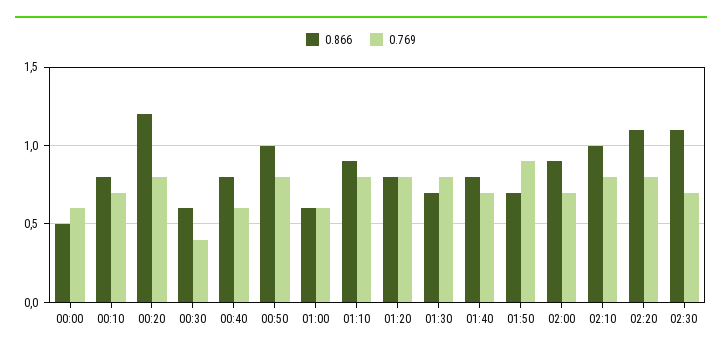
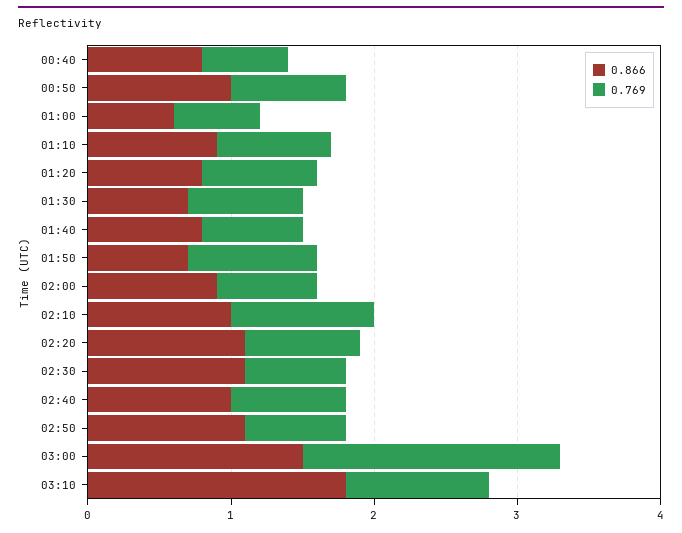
0.866, 00:00: 0.5 -> none
0.769, 00:00: 0.6 -> none
0.866, 00:10: 0.8 -> none
0.769, 00:10: 0.7 -> none
0.866, 00:20: 1.2 -> none
0.769, 00:20: 0.8 -> none
0.866, 00:30: 0.6 -> none
0.769, 00:30: 0.4 -> none
0.769, 02:10: 0.8 -> 1
0.866, 02:40: none -> 1
0.769, 02:40: none -> 0.8
0.866, 02:50: none -> 1.1
0.769, 02:50: none -> 0.7
0.866, 03:00: none -> 1.5
0.769, 03:00: none -> 1.8
0.866, 03:10: none -> 1.8
0.769, 03:10: none -> 1

